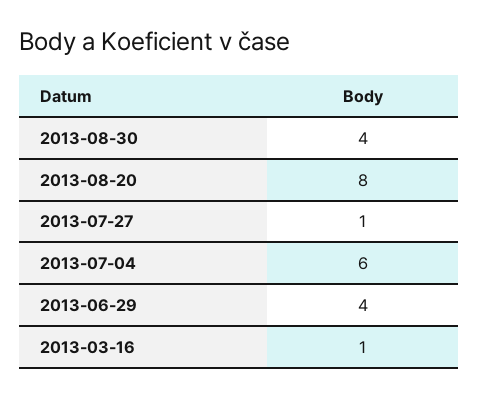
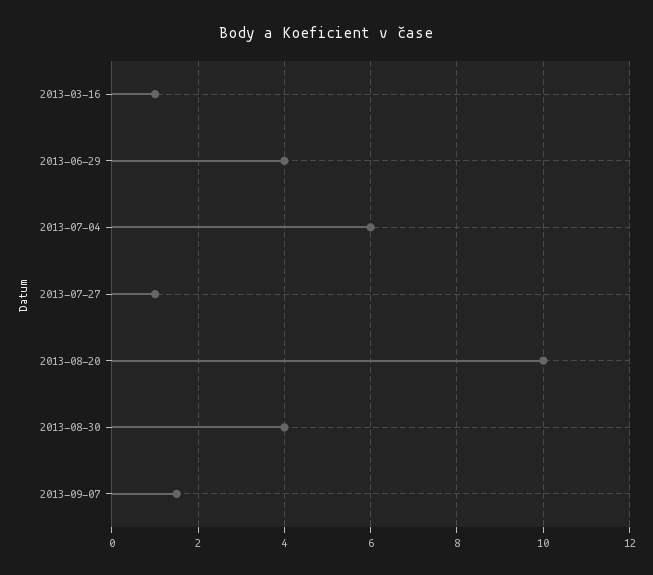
2013-08-20: 8 -> 10
2013-09-07: none -> 1.5

